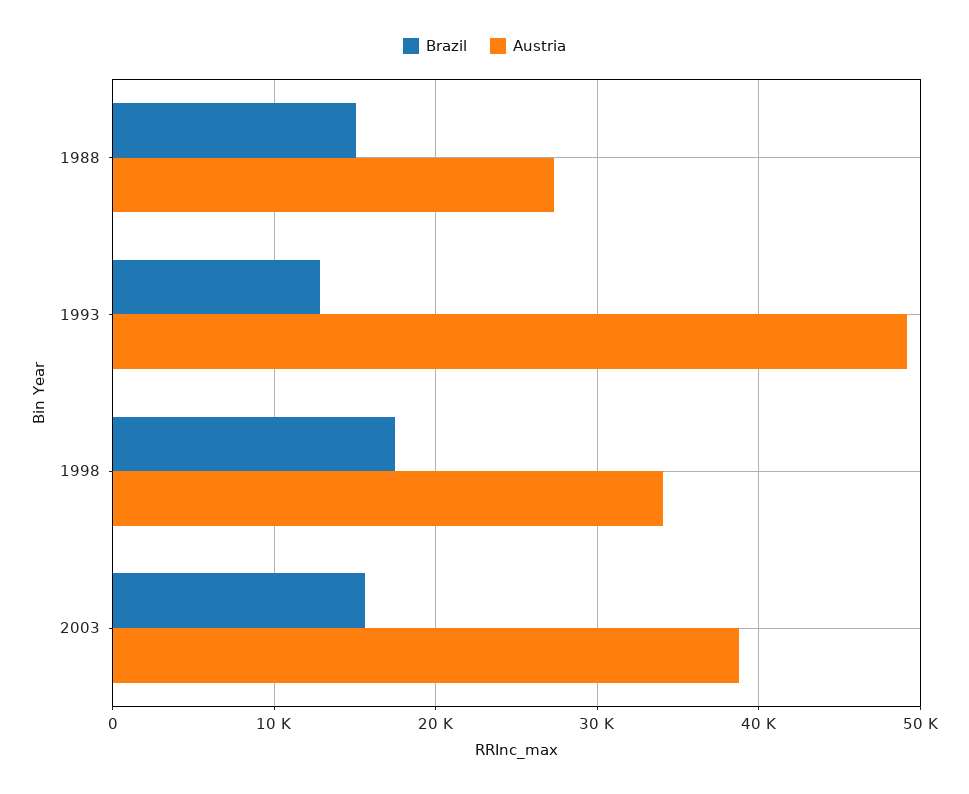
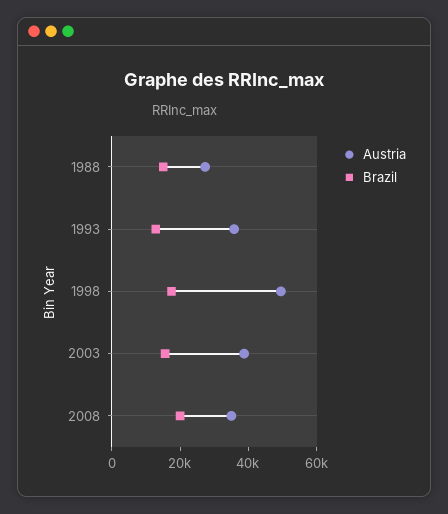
Austria, 1993: 49000 -> 35000
Austria, 1998: 34000 -> 50000
Austria, 2008: none -> 35000
Brazil, 2008: none -> 20000

